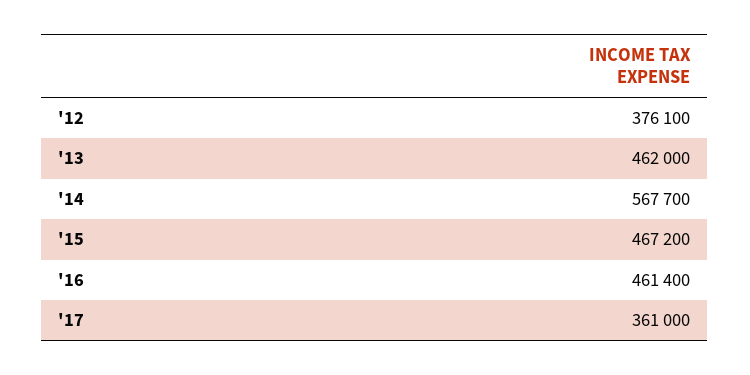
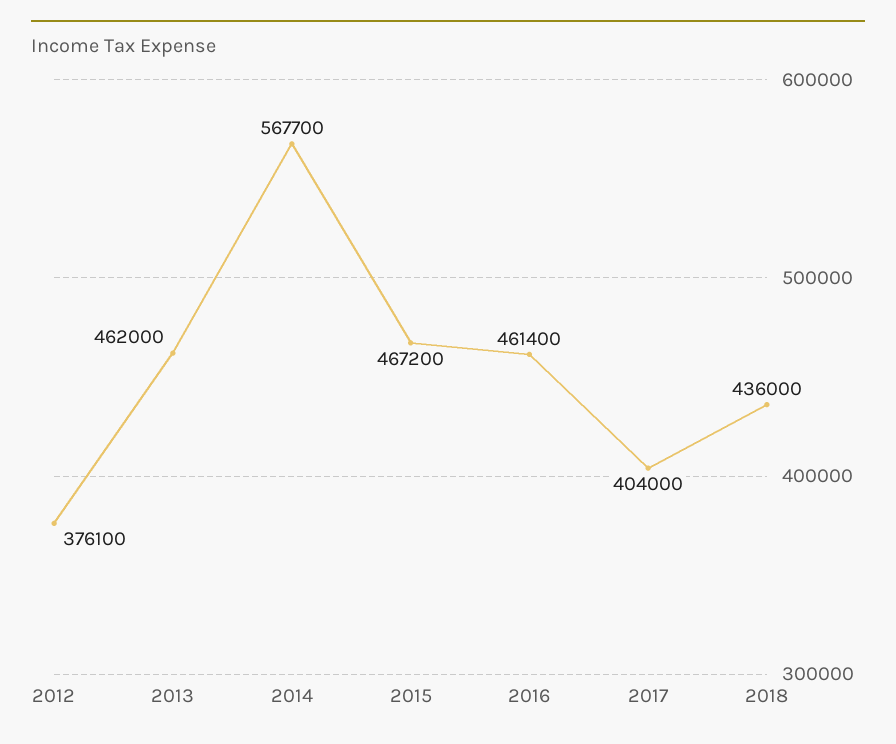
'17: 361000 -> 404000
2018: none -> 436000

